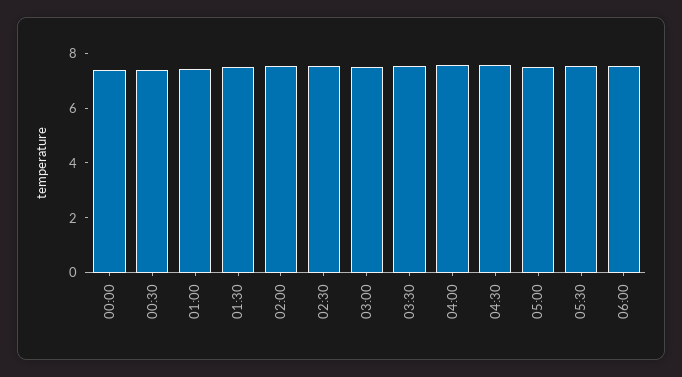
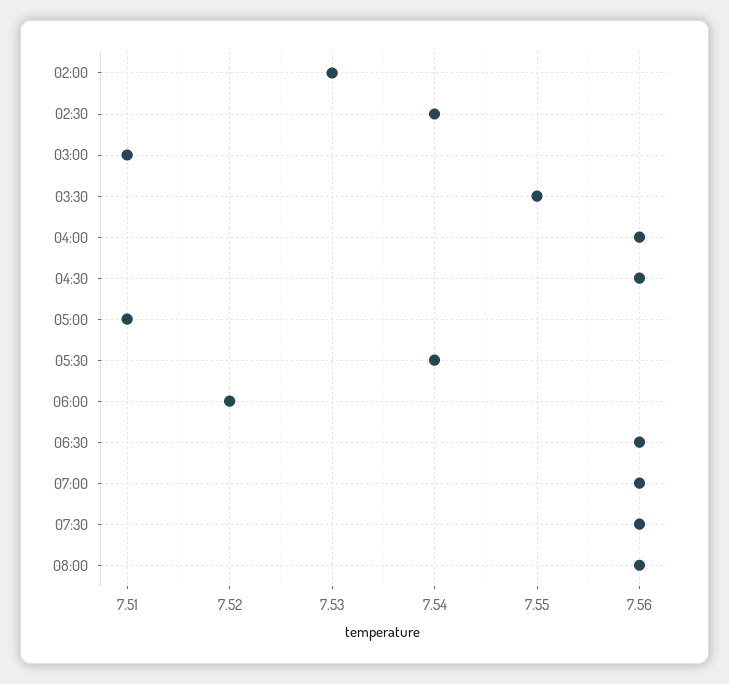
00:00: 7.5 -> none
00:30: 7.5 -> none
01:00: 7.5 -> none
01:30: 7.5 -> none
06:30: none -> 7.56
07:00: none -> 7.56
07:30: none -> 7.56
08:00: none -> 7.56

